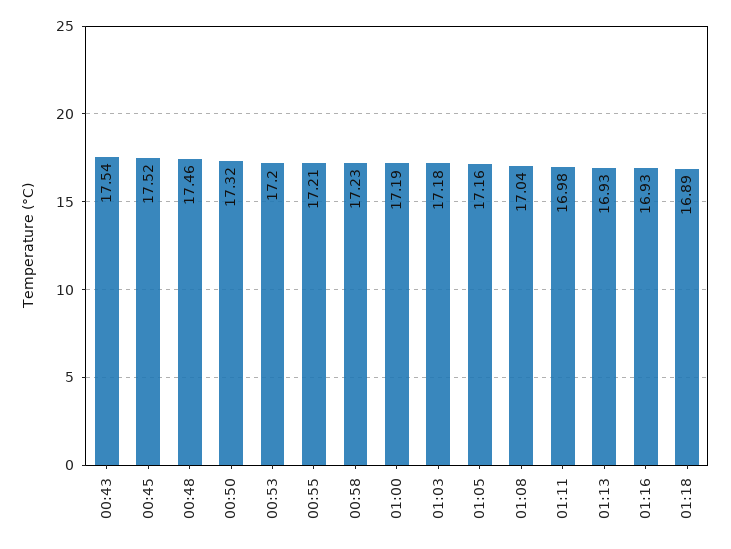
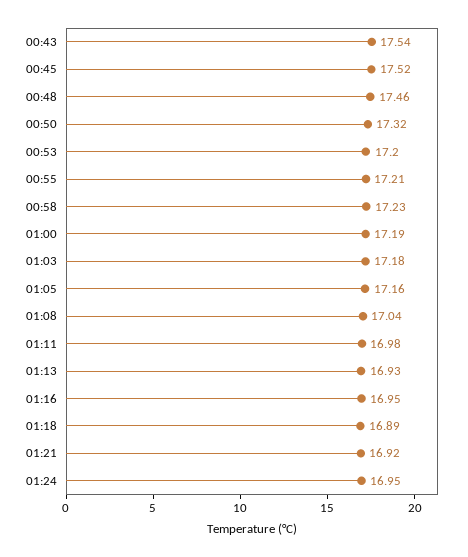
01:16: 16.93 -> 16.95
01:21: none -> 16.92
01:24: none -> 16.95

